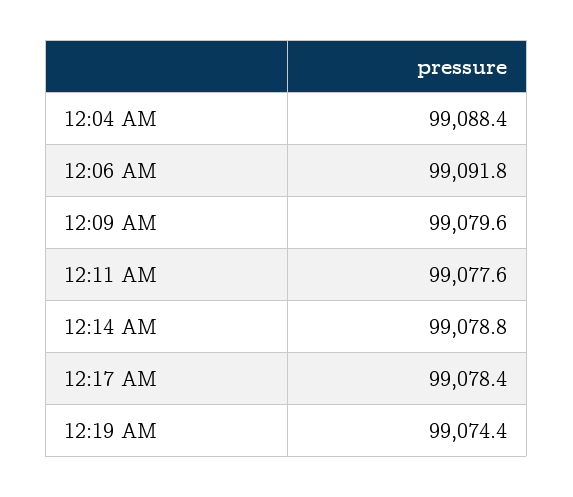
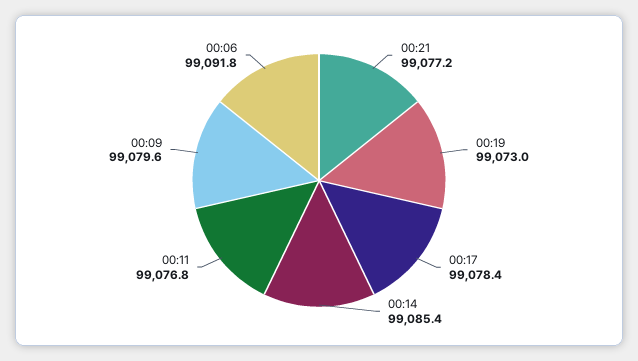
12:04 AM: 99088.4 -> none
12:11 AM: 99077.6 -> 99076.8
12:14 AM: 99078.8 -> 99085.4
12:19 AM: 99074.4 -> 99073
00:21: none -> 99077.2

